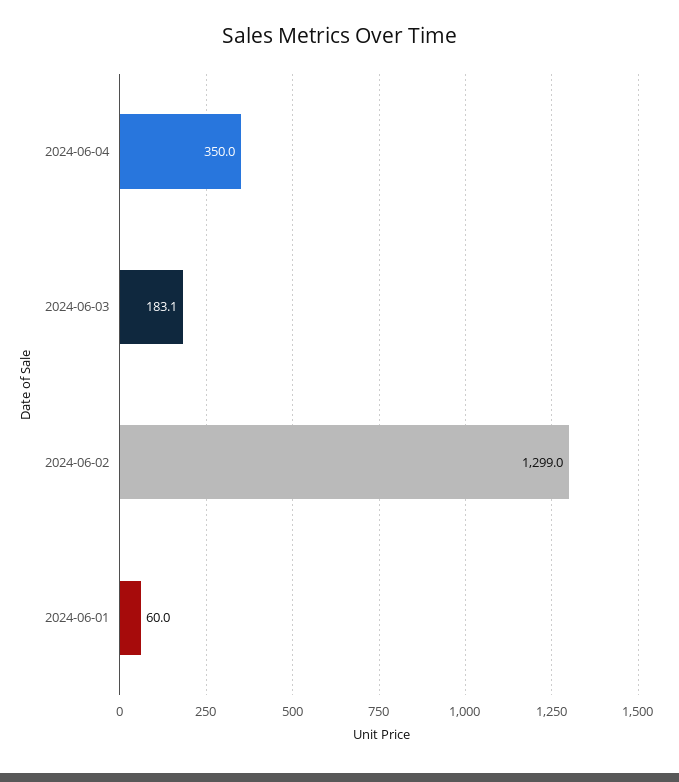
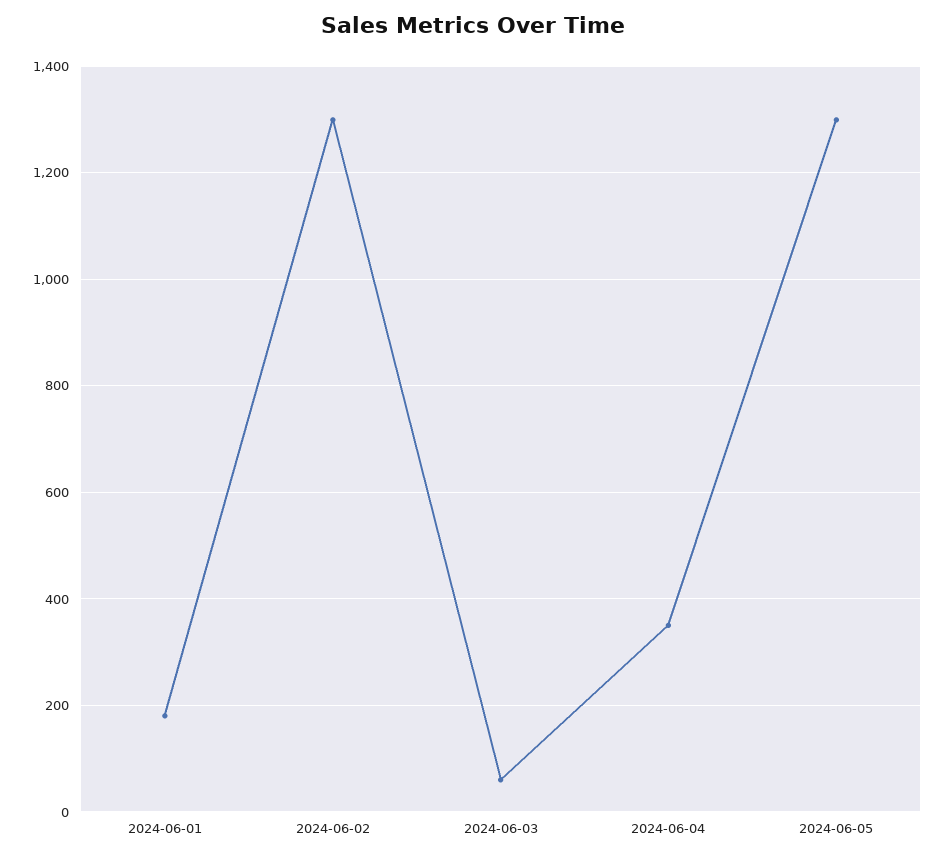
2024-06-03: 183.1 -> 60
2024-06-01: 60 -> 180
2024-06-05: none -> 1300

